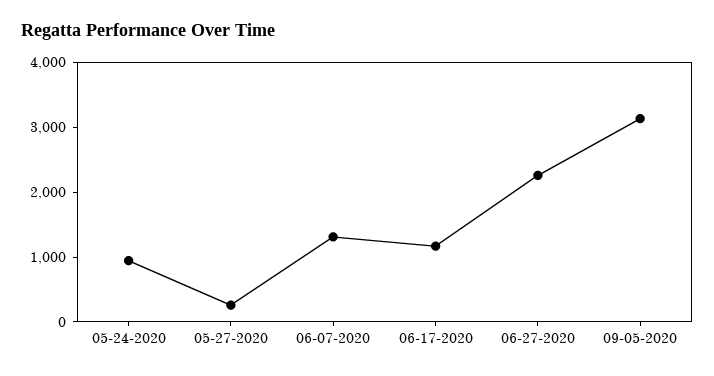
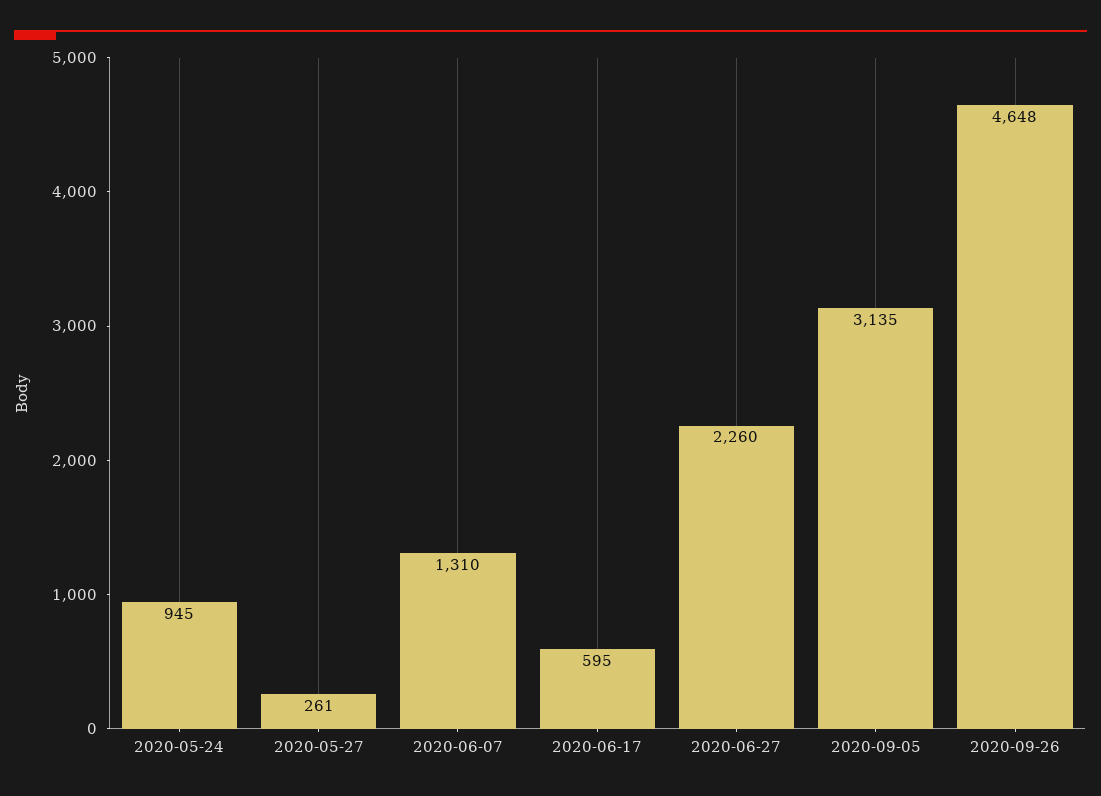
06-17-2020: 1200 -> 595
2020-09-26: none -> 4648

